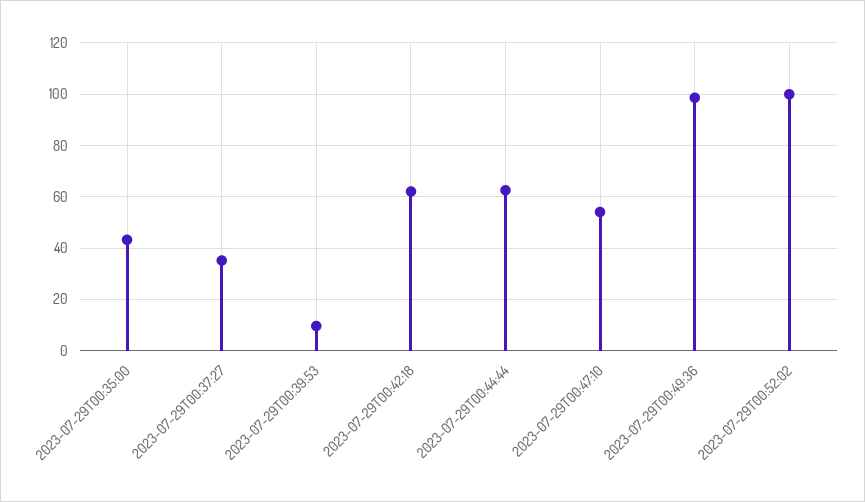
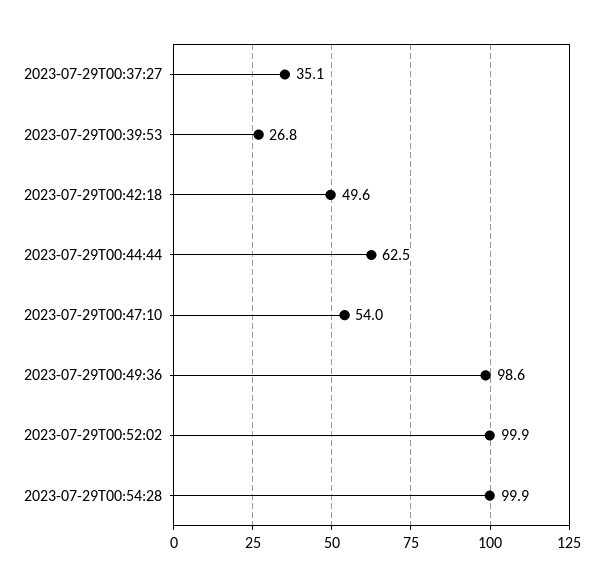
2023-07-29T00:35:00: 42.5 -> none
2023-07-29T00:39:53: 10 -> 26.8
2023-07-29T00:42:18: 62.5 -> 49.6
2023-07-29T00:54:28: none -> 99.9

